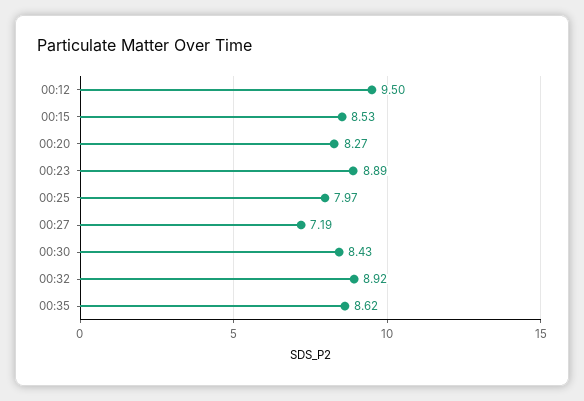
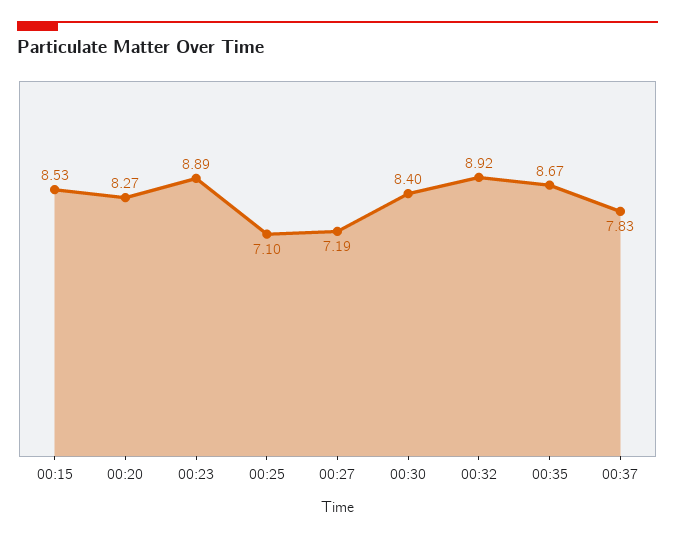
00:12: 9.5 -> none
00:25: 7.97 -> 7.1
00:30: 8.43 -> 8.4
00:35: 8.62 -> 8.67
00:37: none -> 7.83

